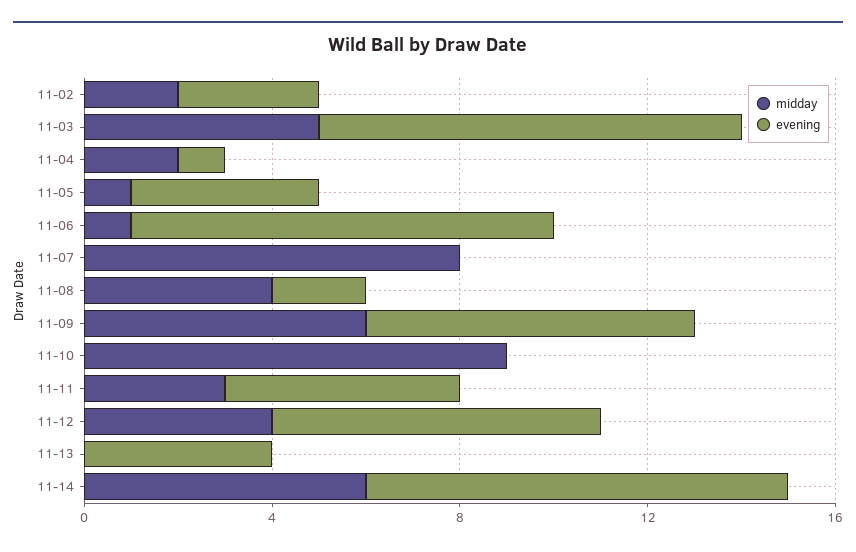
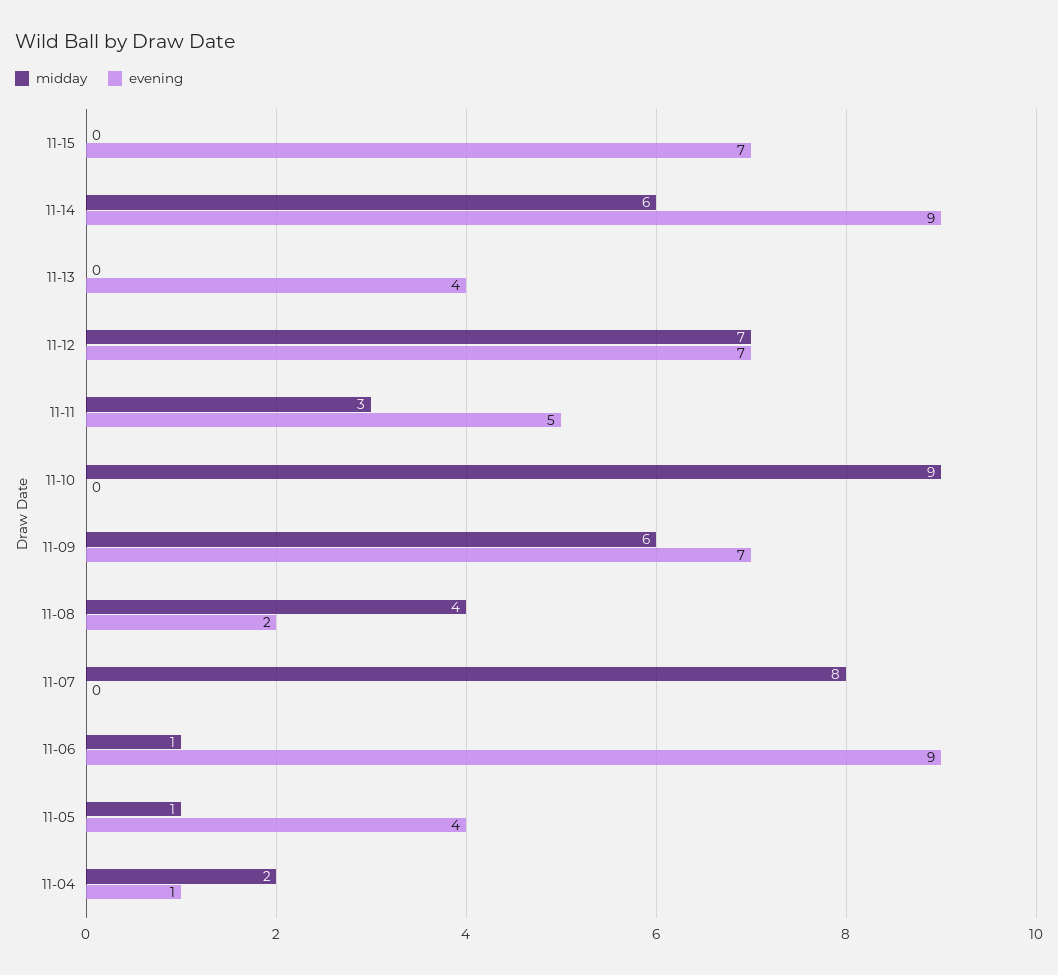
midday, 11-02: 2 -> none
evening, 11-02: 3 -> none
midday, 11-03: 5 -> none
evening, 11-03: 9 -> none
midday, 11-12: 4 -> 7
midday, 11-15: none -> 0
evening, 11-15: none -> 7

